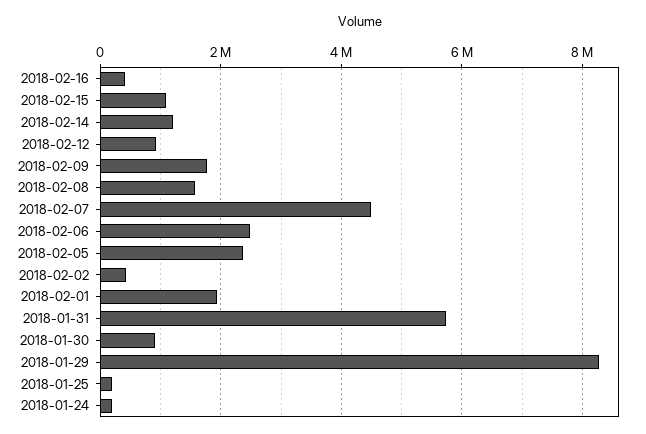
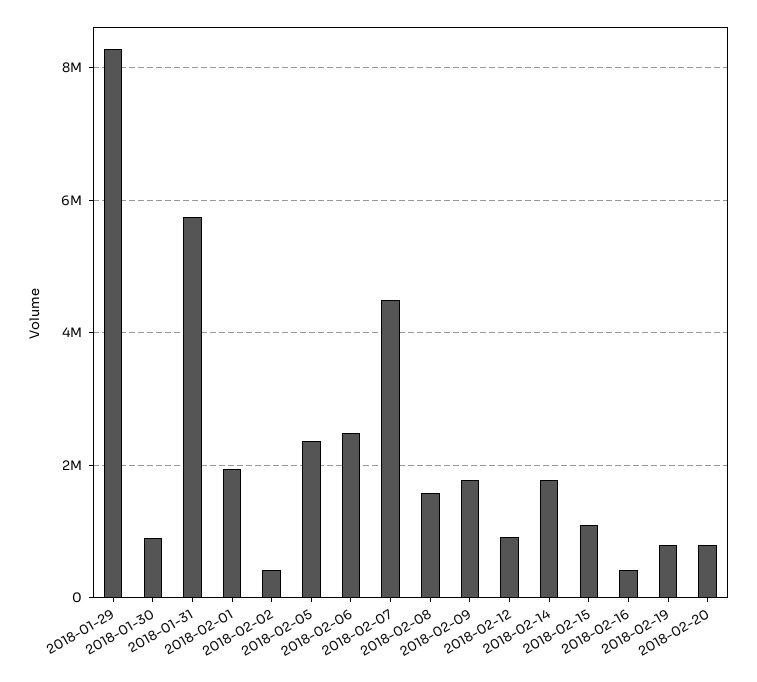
2018-02-14: 1200000 -> 1800000
2018-01-25: 200000 -> none
2018-01-24: 200000 -> none
2018-02-19: none -> 800000
2018-02-20: none -> 800000

